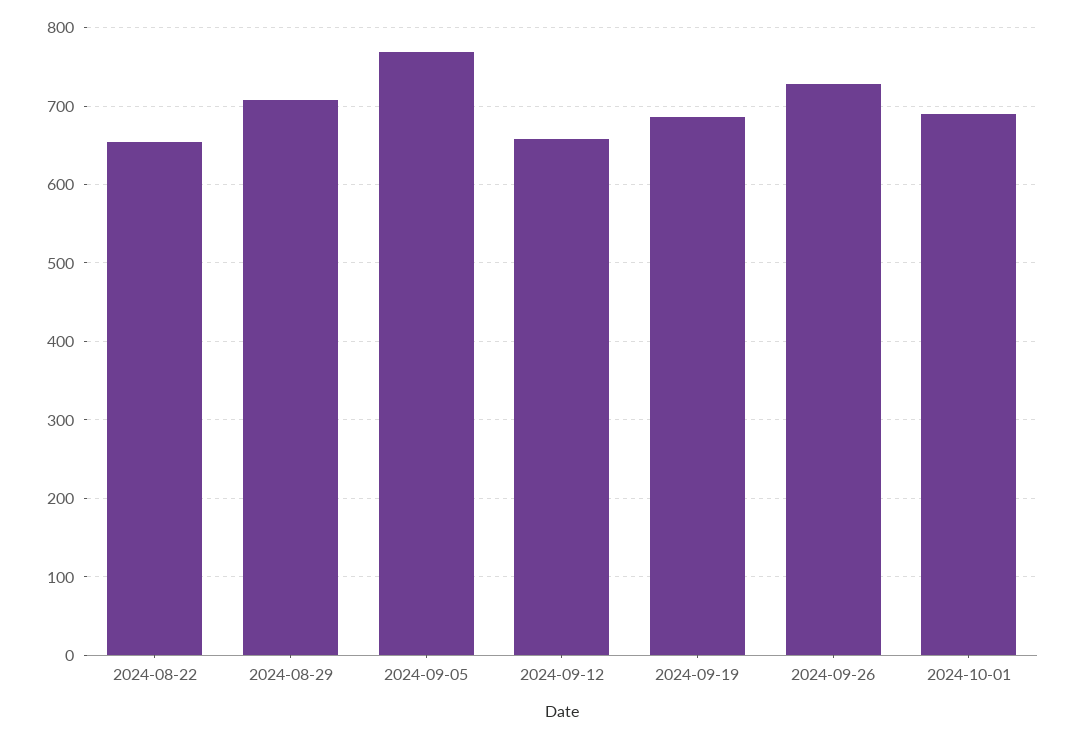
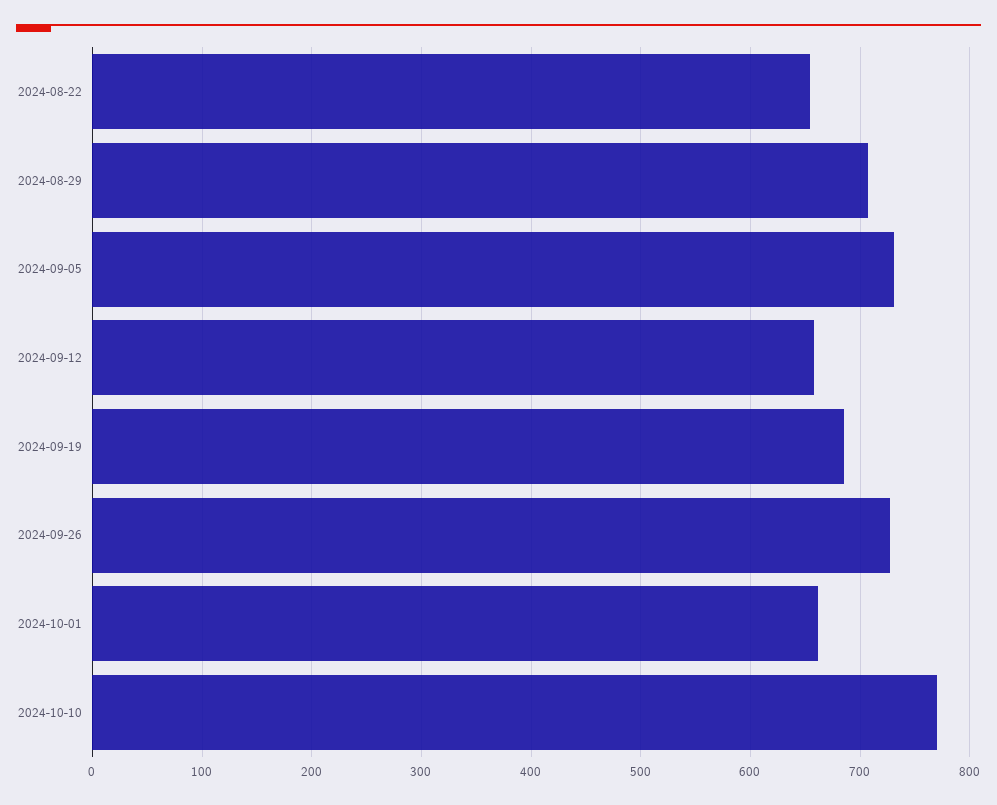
2024-09-05: 770 -> 730
2024-10-01: 690 -> 660
2024-10-10: none -> 770

